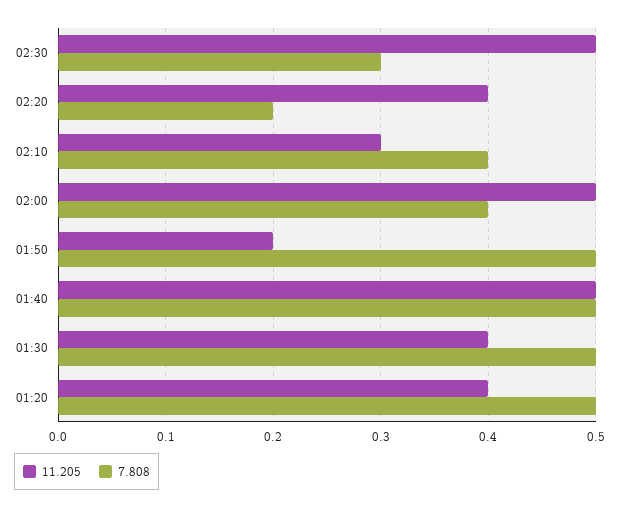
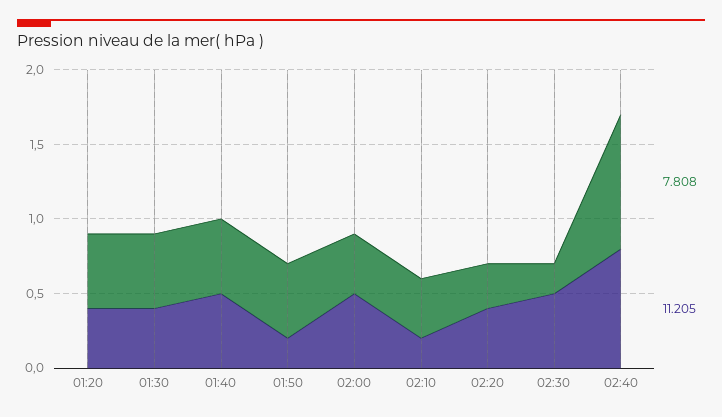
7.808, 02:30: 0.3 -> 0.2
7.808, 02:20: 0.2 -> 0.3
11.205, 02:10: 0.3 -> 0.2
7.808, 02:40: none -> 0.9
11.205, 02:40: none -> 0.8

